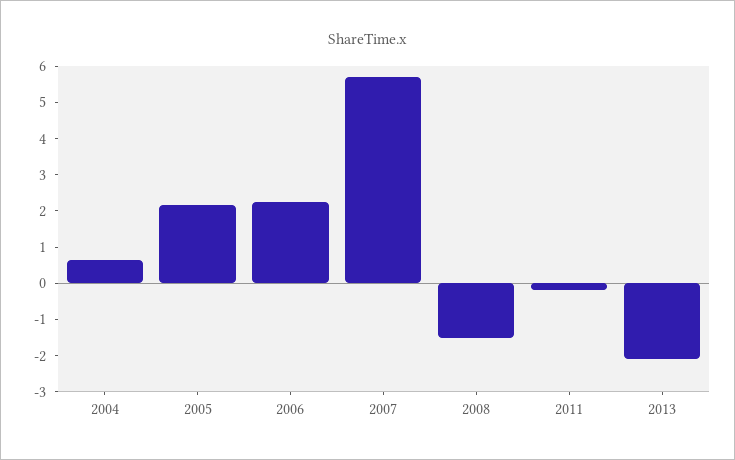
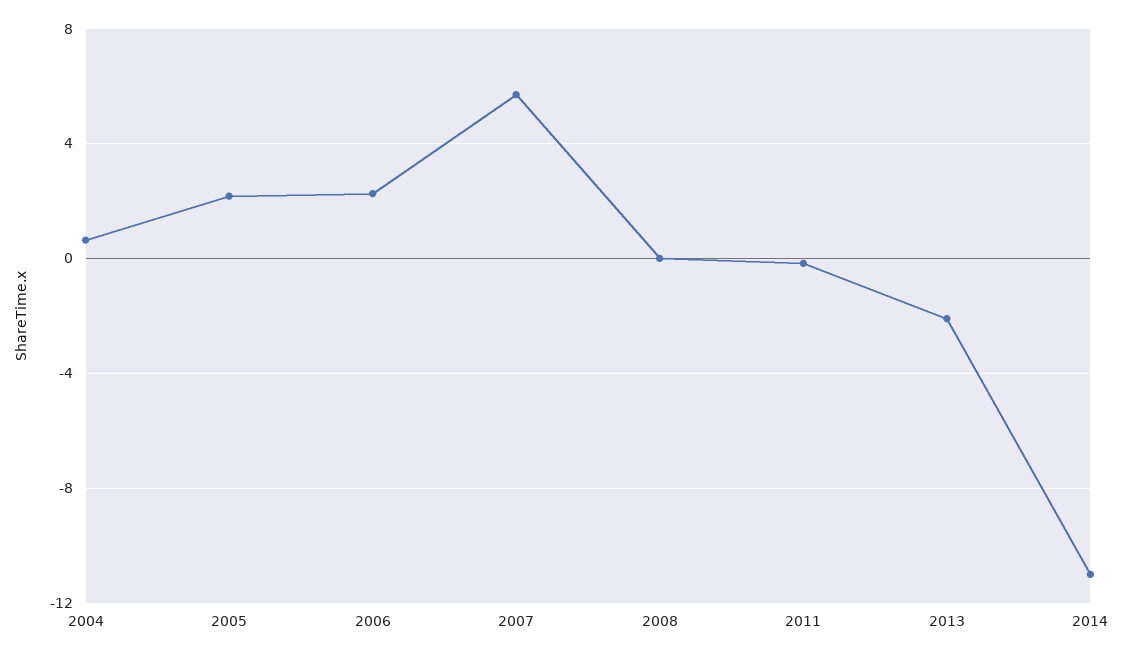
2008: -1.5 -> 0
2014: none -> -11

